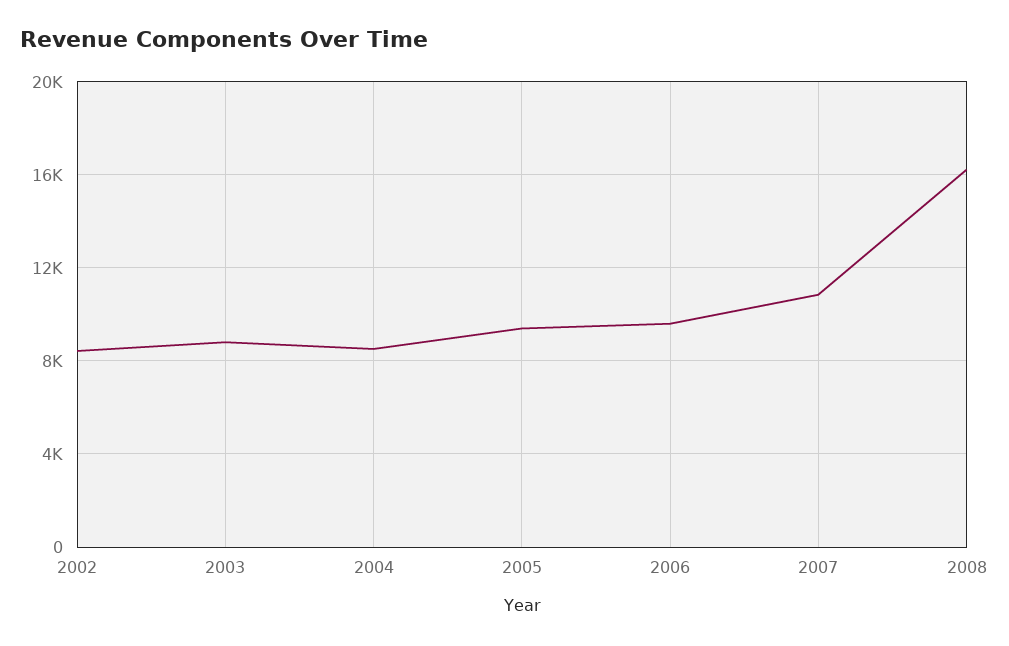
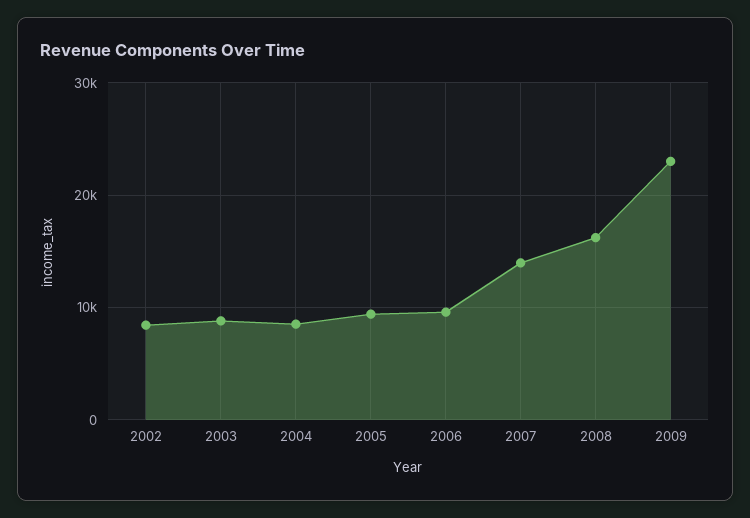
2007: 11000 -> 14000
2009: none -> 23000

